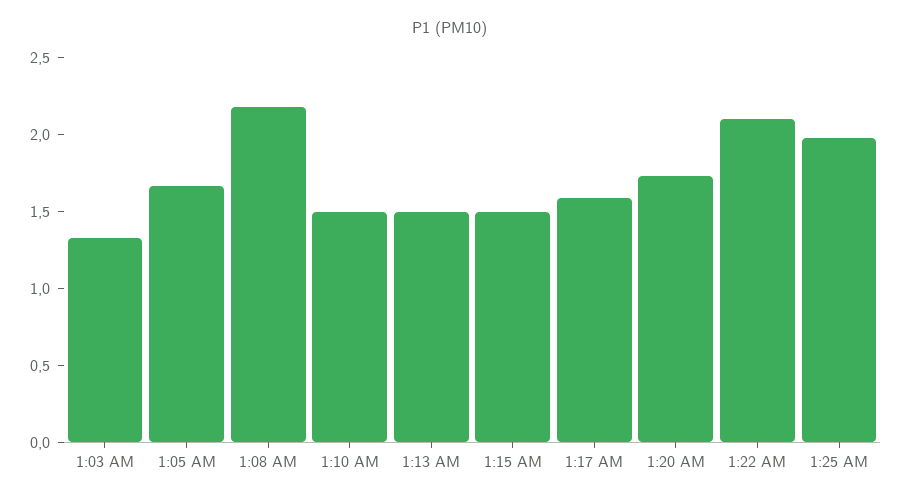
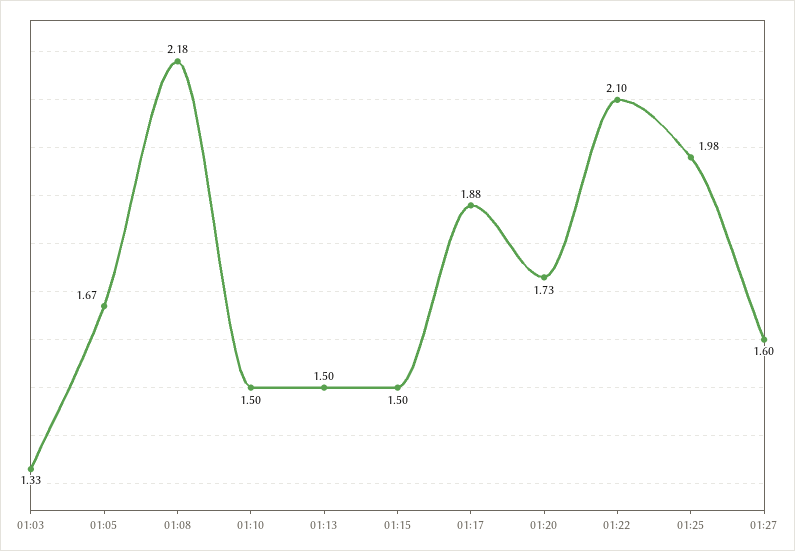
1:17 AM: 1.6 -> 1.88
01:27: none -> 1.6

